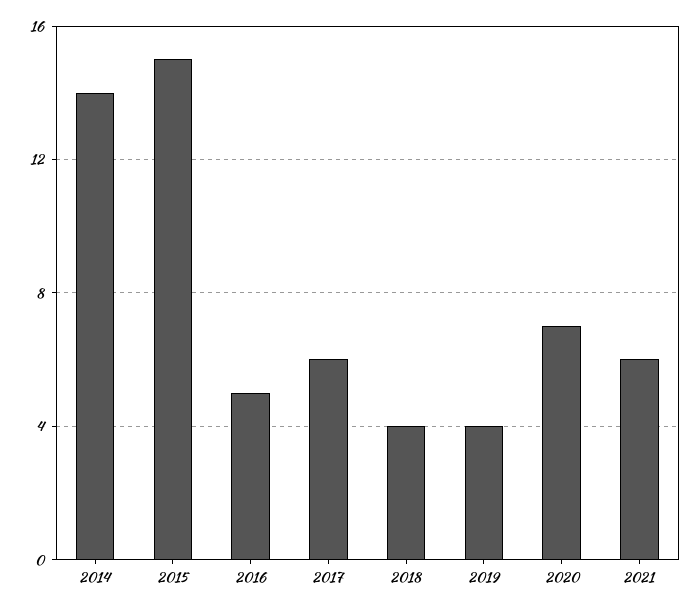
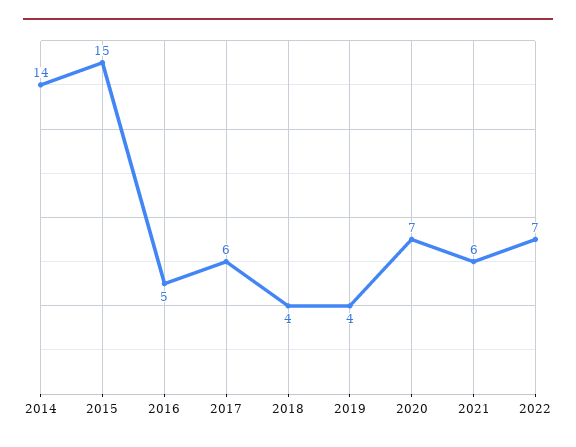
2022: none -> 7

